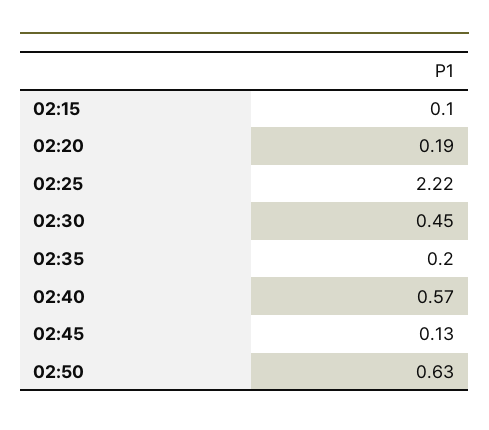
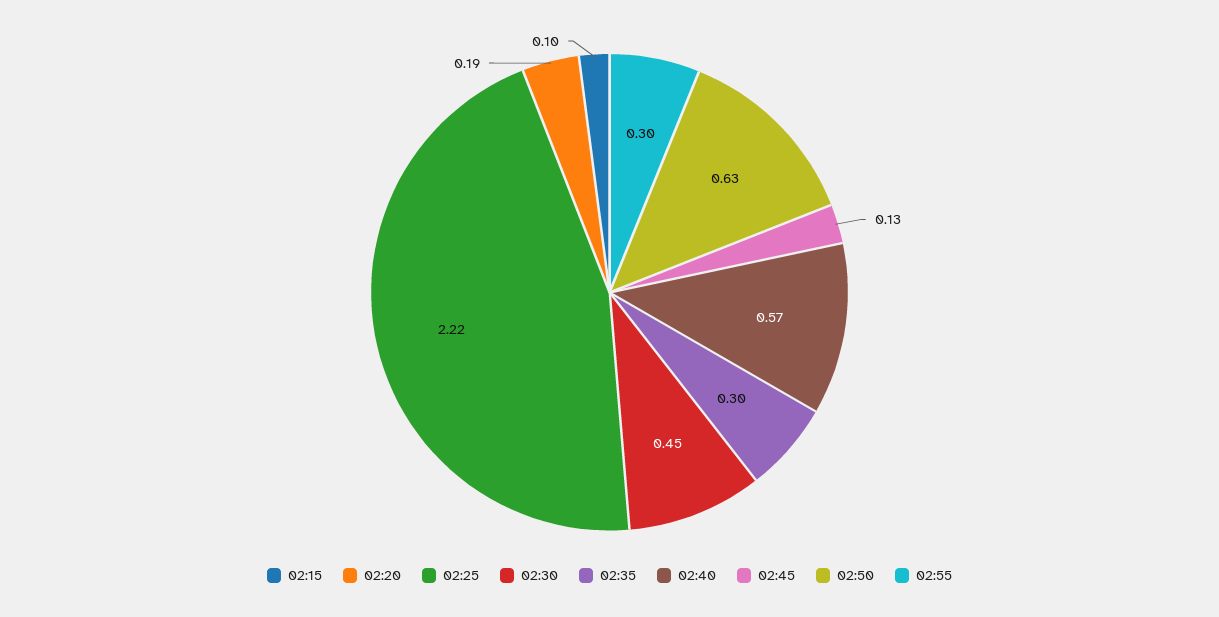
02:35: 0.2 -> 0.3
02:55: none -> 0.3

